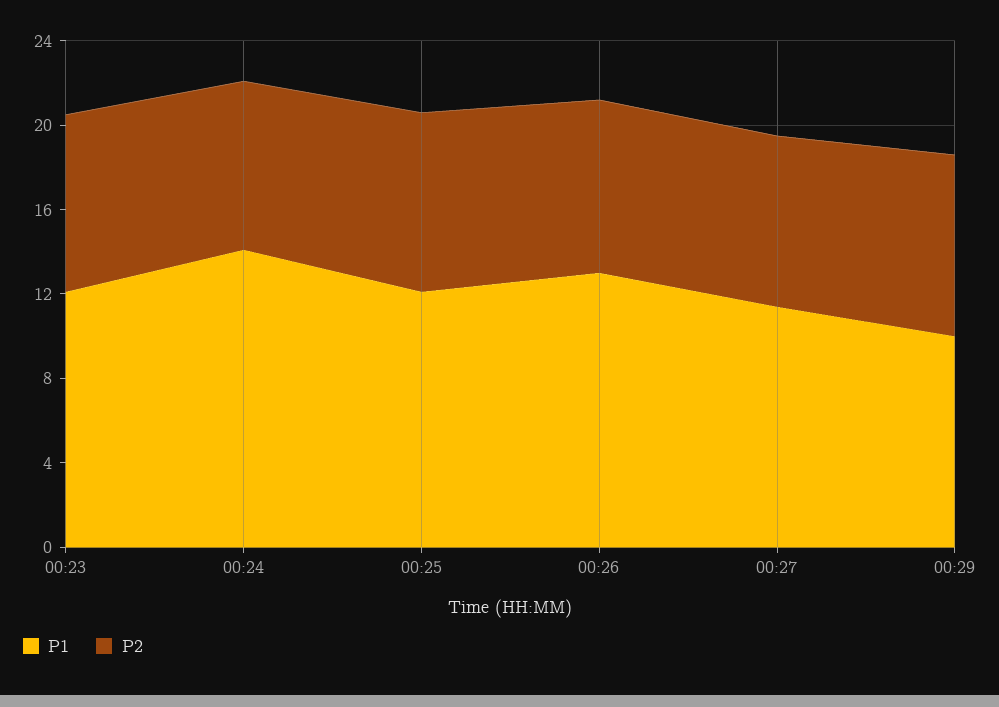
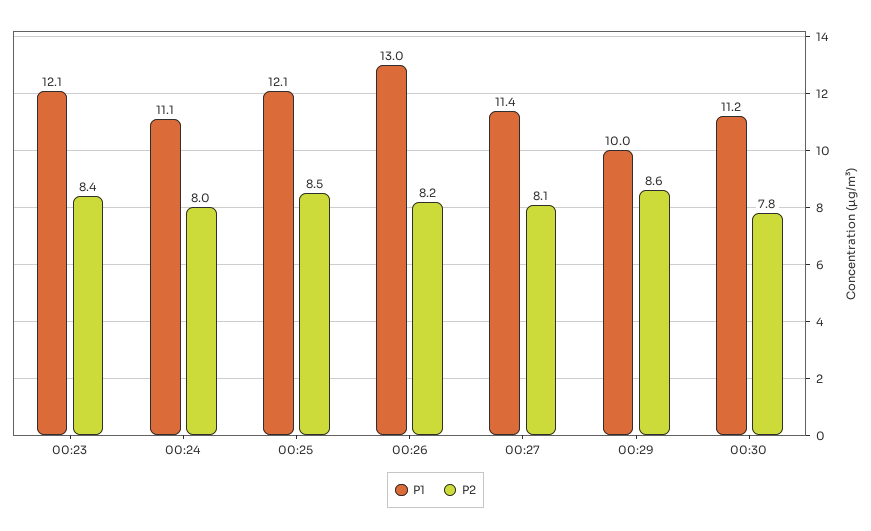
P1, 00:24: 14 -> 11.1
P1, 00:30: none -> 11.2
P2, 00:30: none -> 7.8

